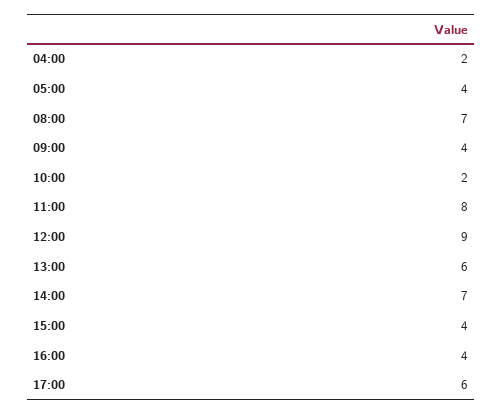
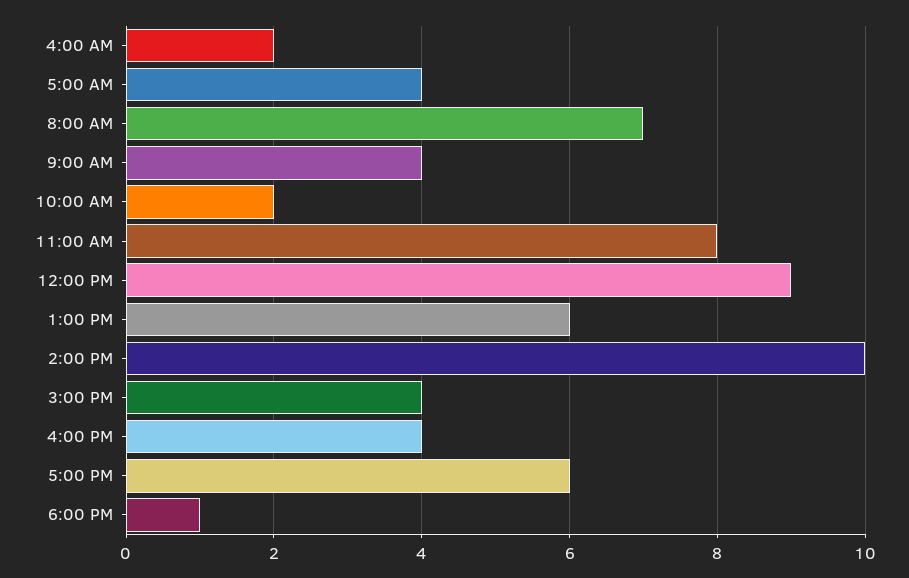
14:00: 7 -> 10
6:00 PM: none -> 1

